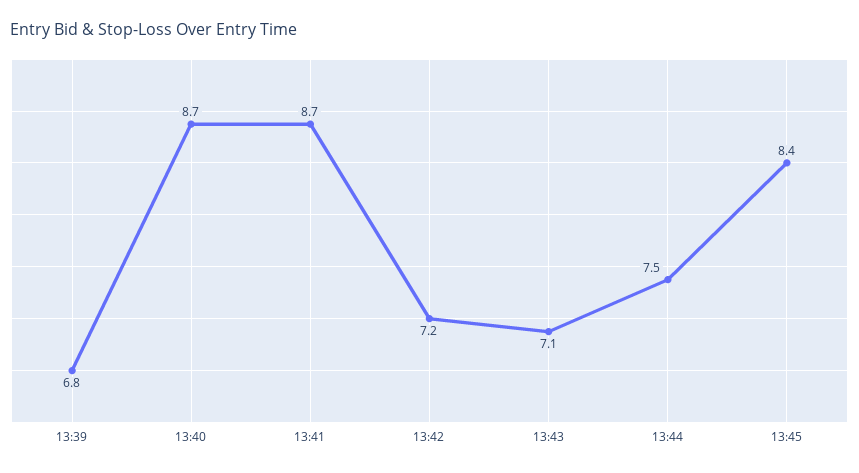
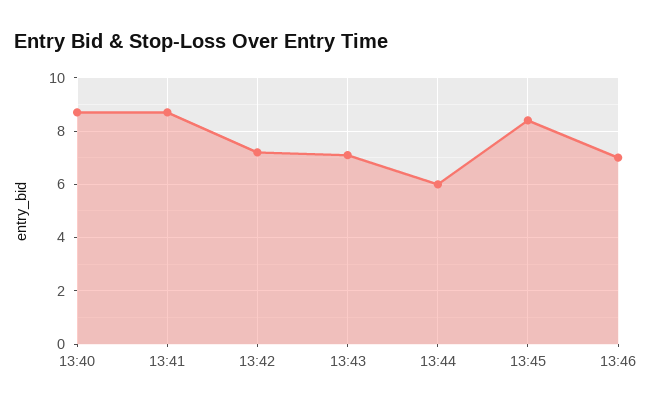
13:39: 6.8 -> none
13:44: 7.5 -> 6
13:46: none -> 7

